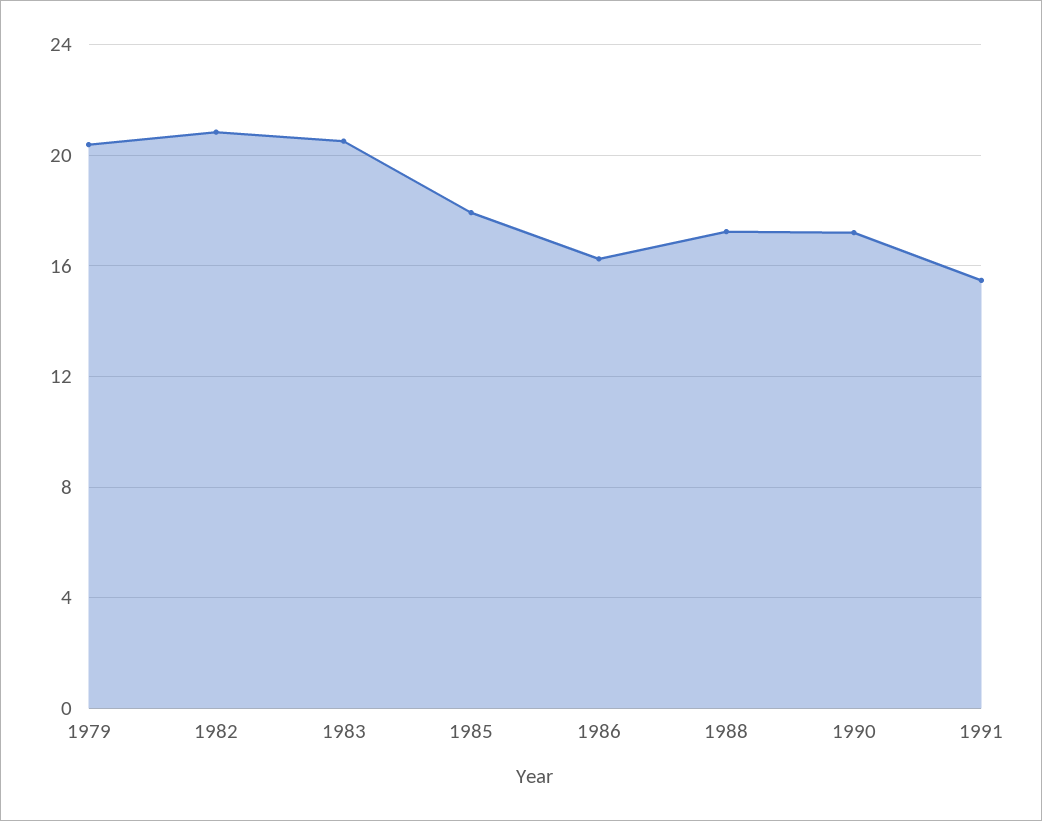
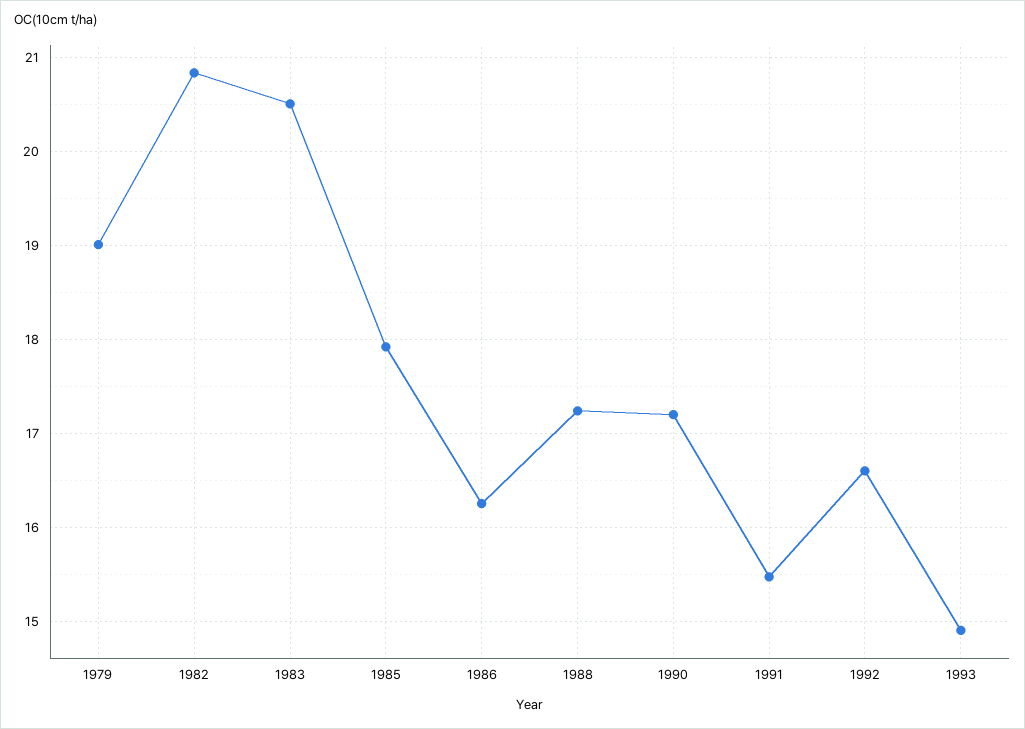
1979: 20.5 -> 19
1992: none -> 16.6
1993: none -> 14.9

